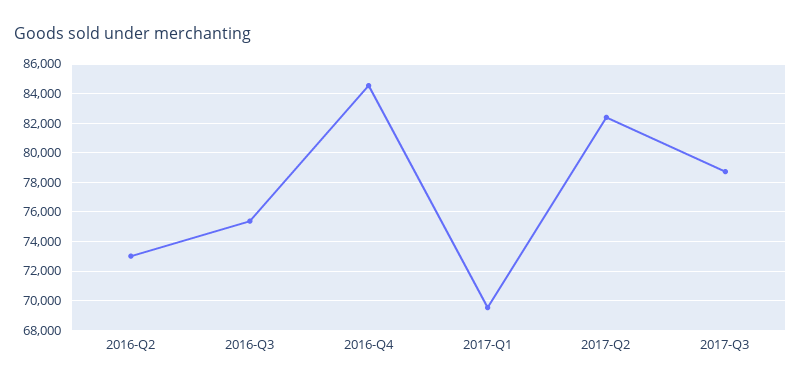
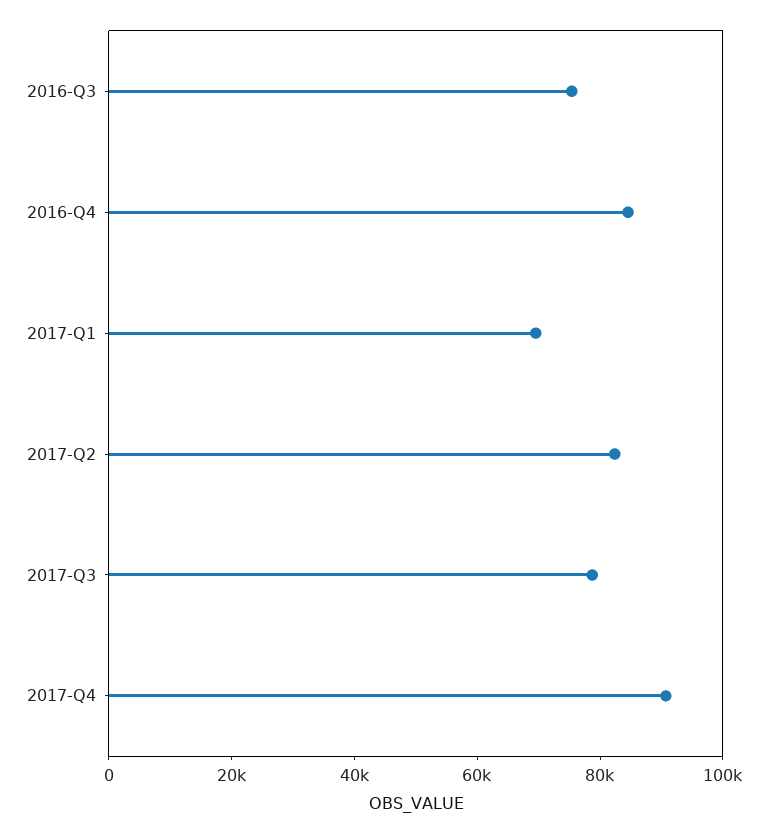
2016-Q2: 73000 -> none
2017-Q4: none -> 90000

